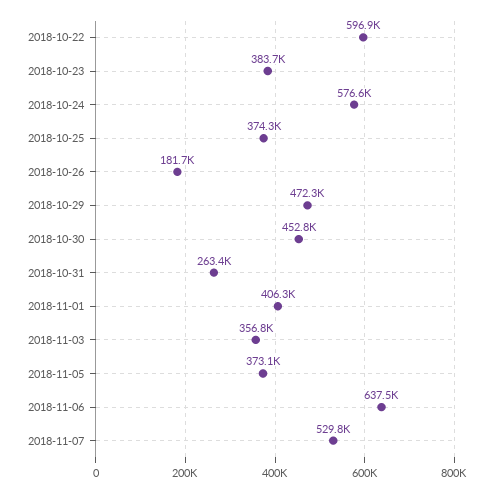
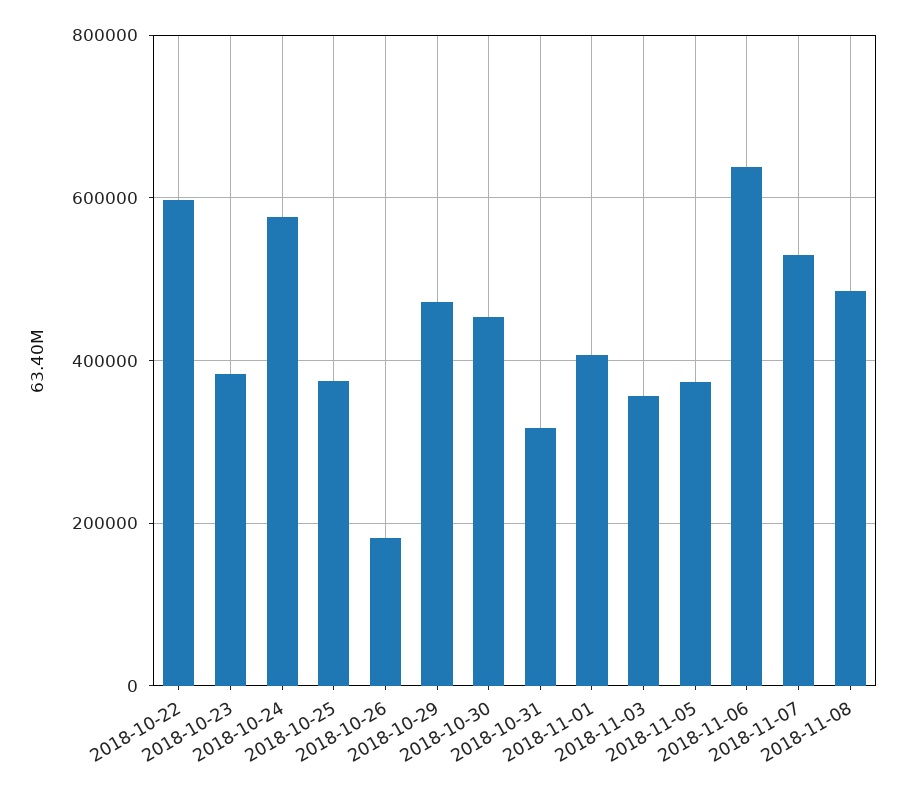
2018-10-31: 263400 -> 320000
2018-11-08: none -> 480000

